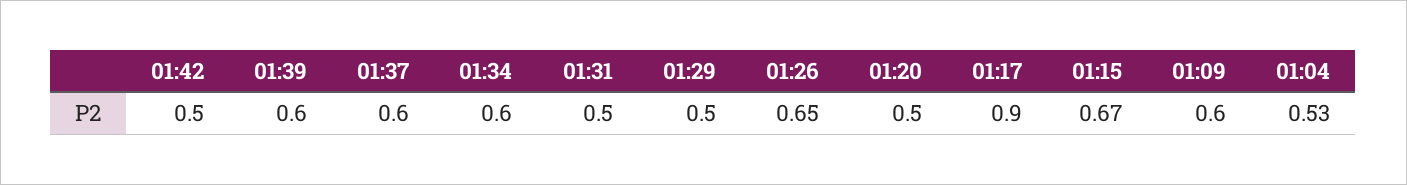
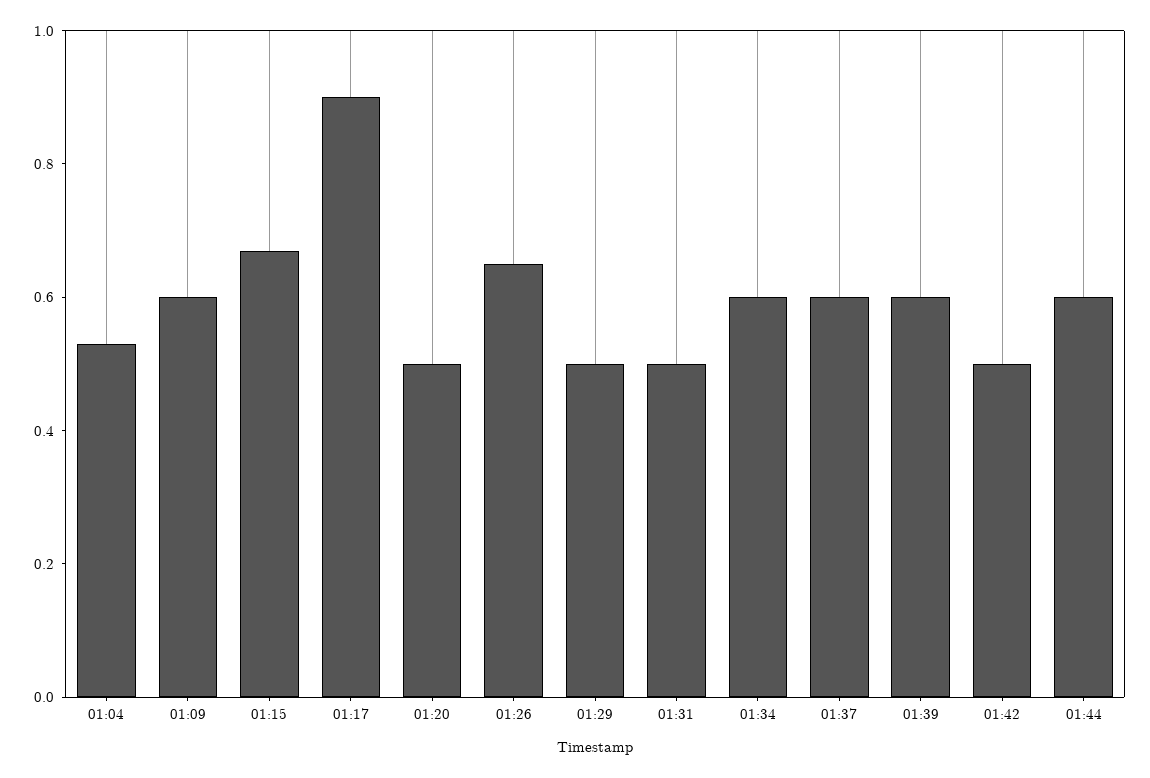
01:44: none -> 0.6

